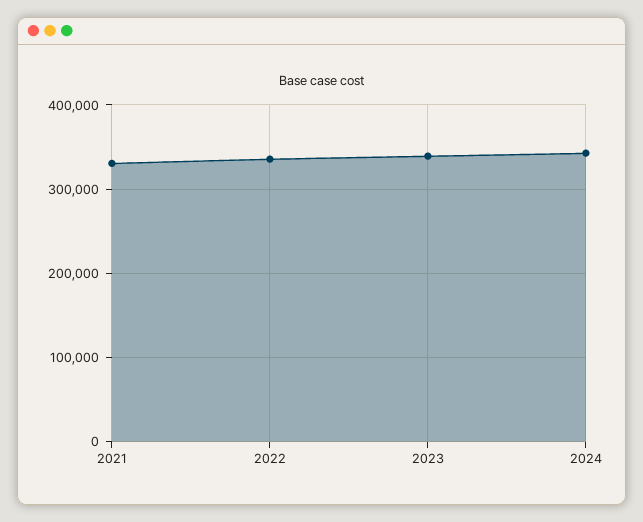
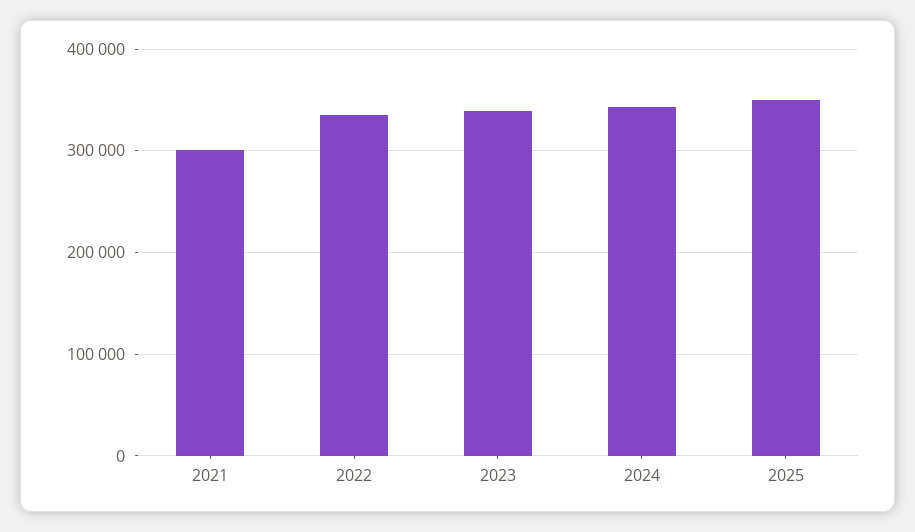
2021: 330000 -> 300000
2025: none -> 350000

